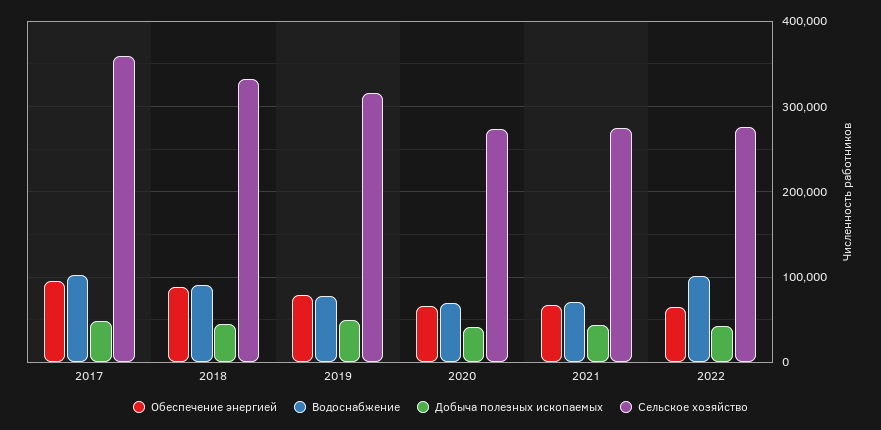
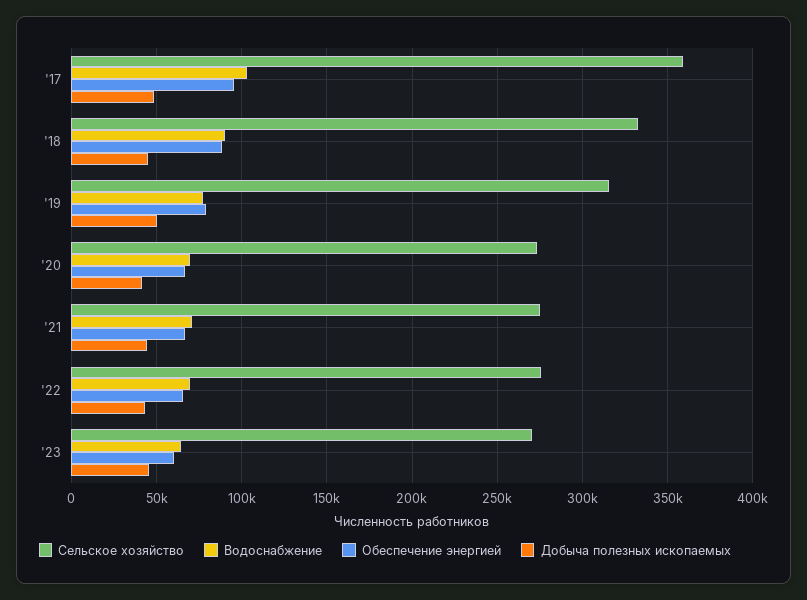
Водоснабжение, 2022: 100000 -> 70000
Сельское хозяйство, '23: none -> 270000
Водоснабжение, '23: none -> 65000
Обеспечение энергией, '23: none -> 60000
Добыча полезных ископаемых, '23: none -> 45000

